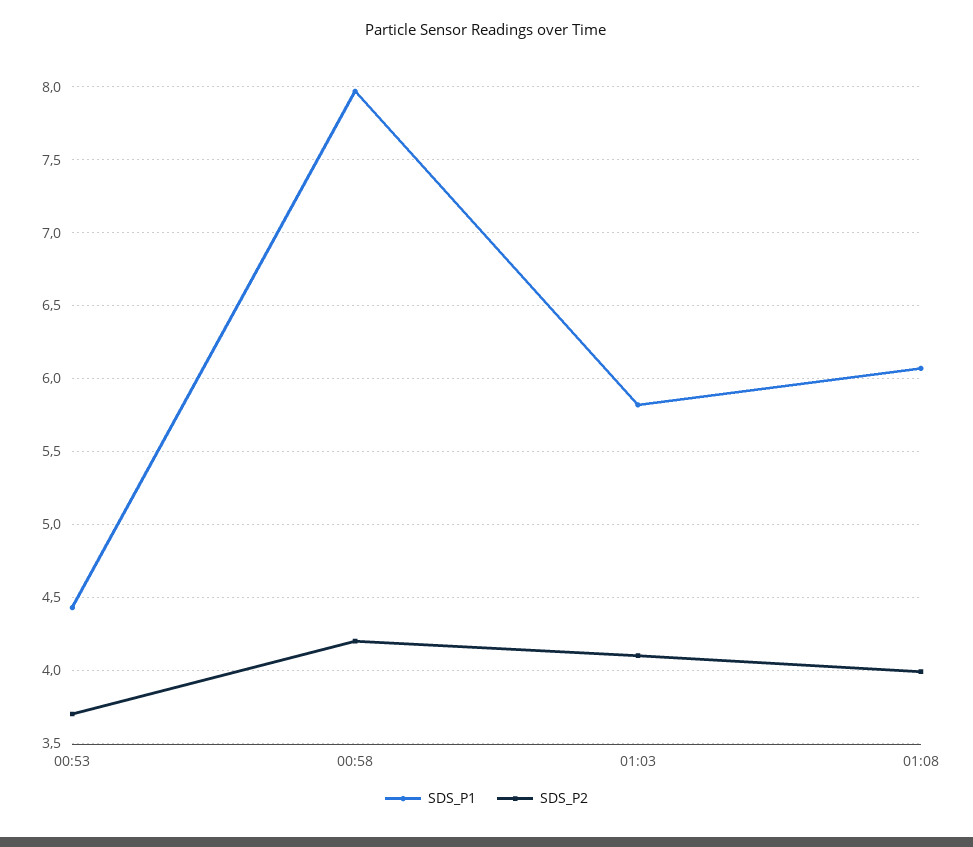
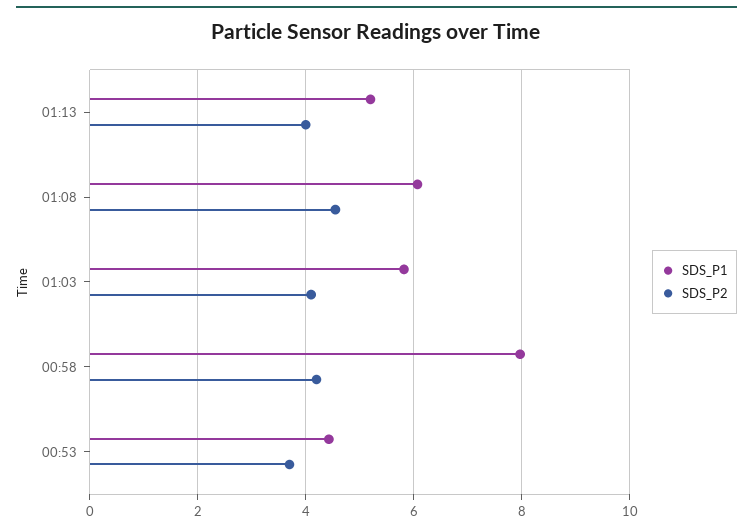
SDS_P2, 01:08: 4 -> 4.6
SDS_P1, 01:13: none -> 5.2
SDS_P2, 01:13: none -> 4

